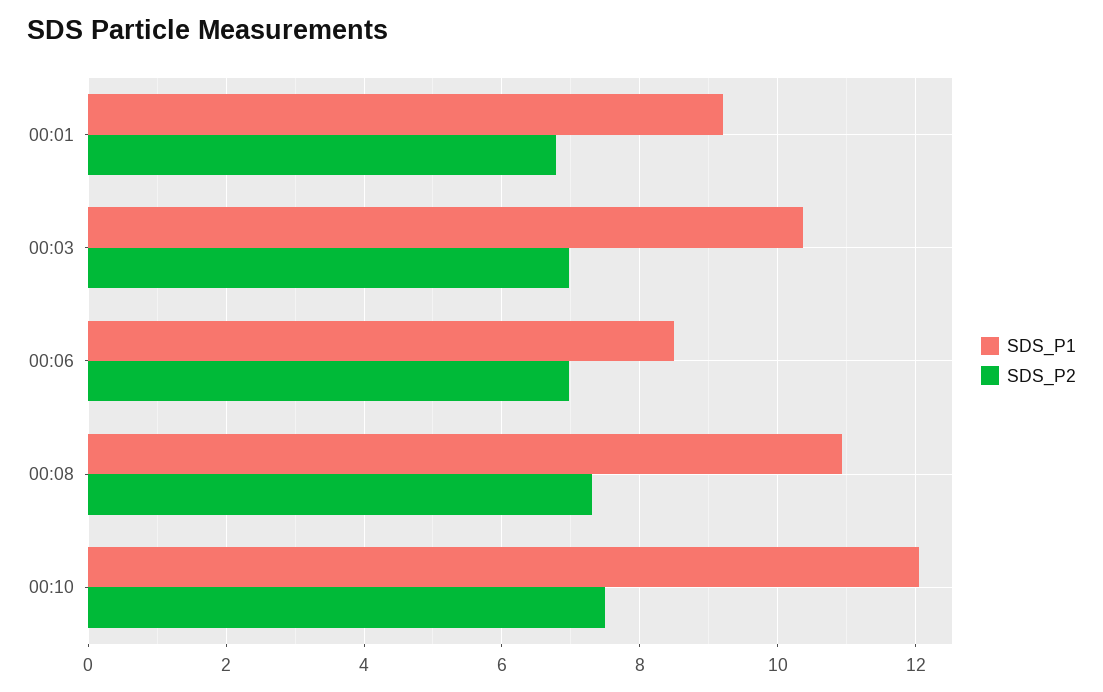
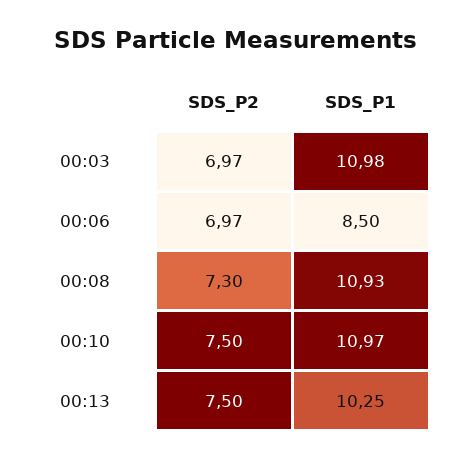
SDS_P1, 00:01: 9.2 -> none
SDS_P2, 00:01: 6.8 -> none
SDS_P1, 00:03: 10.4 -> 10.98
SDS_P1, 00:10: 12 -> 10.97
SDS_P2, 00:13: none -> 7.5
SDS_P1, 00:13: none -> 10.25

